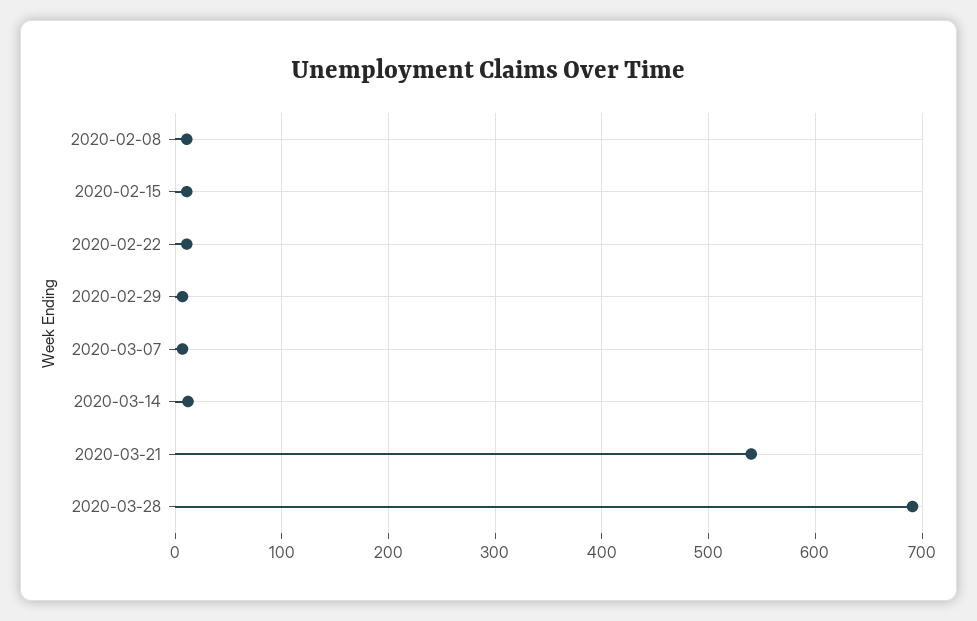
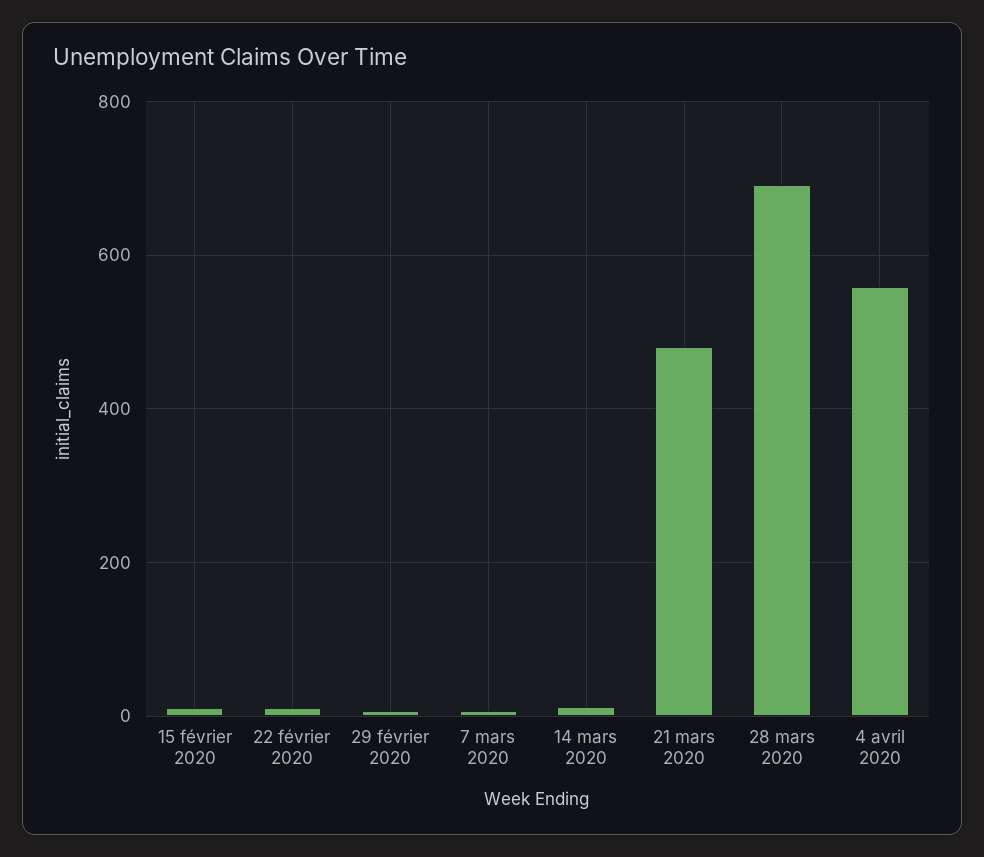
2020-02-08: 10 -> none
2020-03-21: 540 -> 480
4 avril 2020: none -> 560

